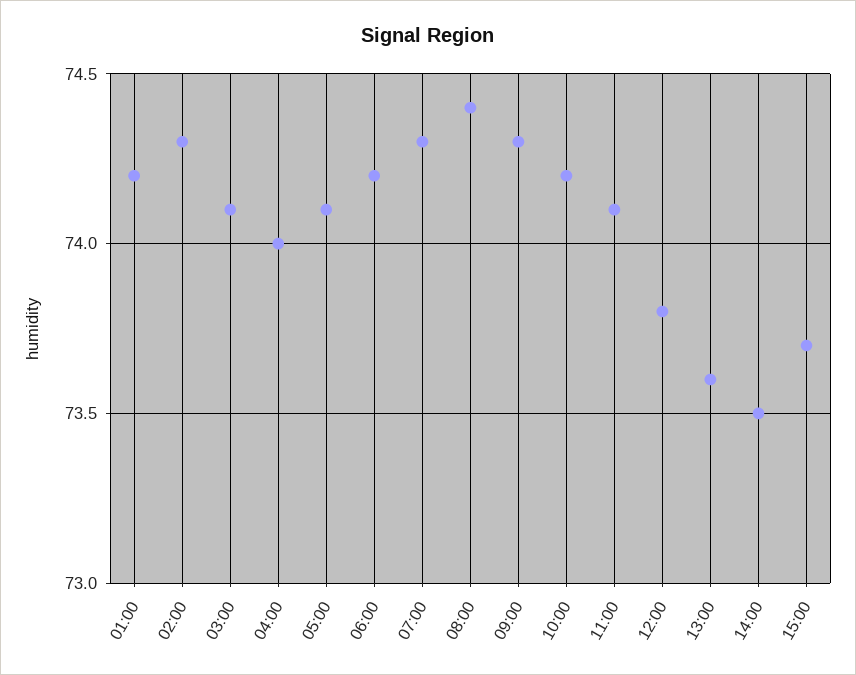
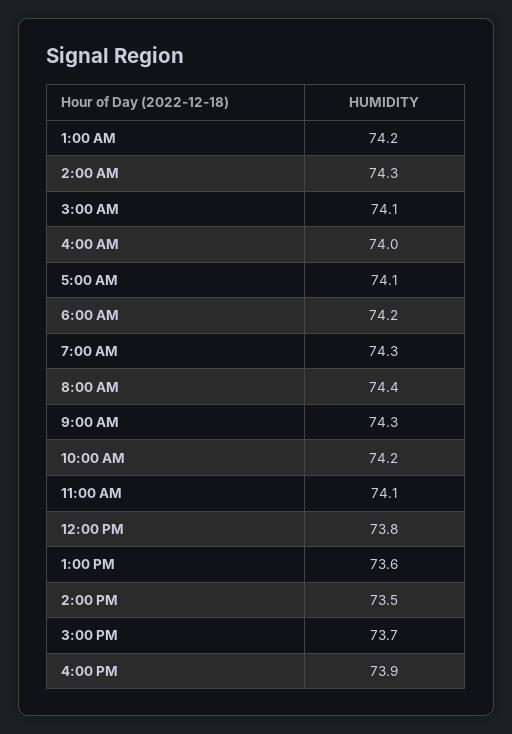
4:00 PM: none -> 73.9

